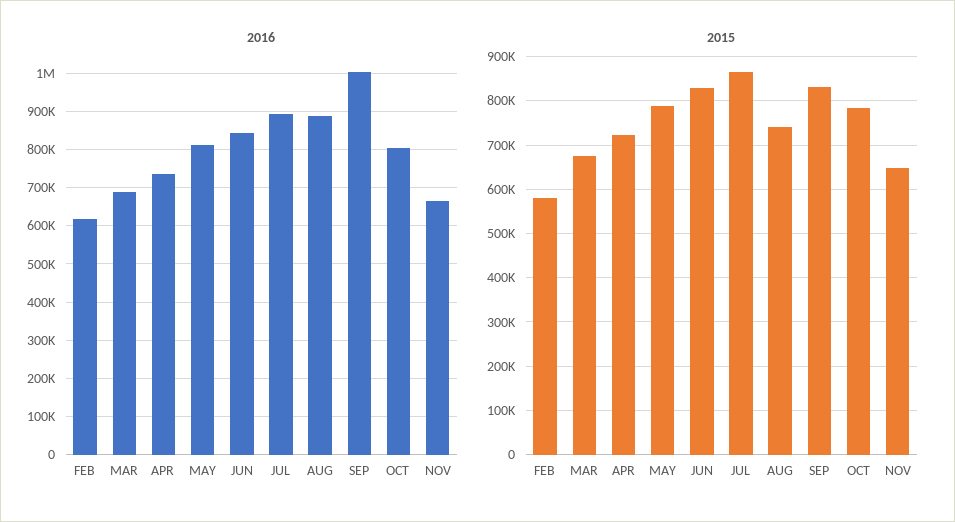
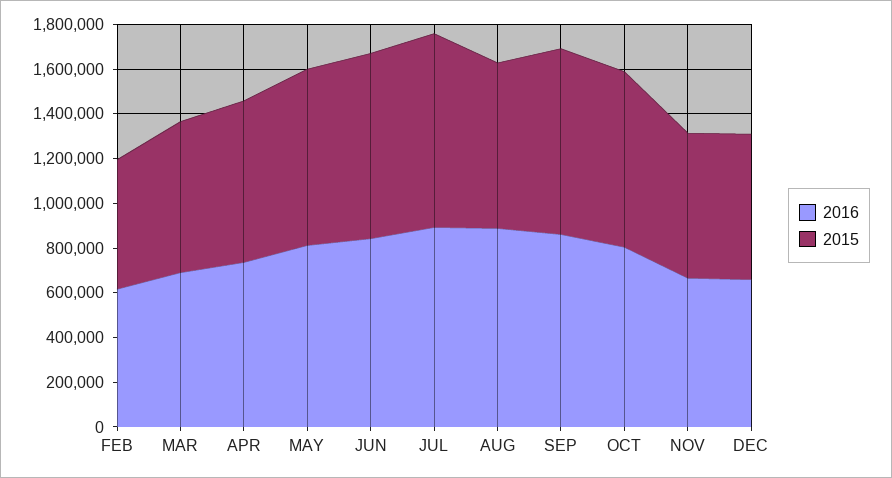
2016, SEP: 1000000 -> 850000
2016, DEC: none -> 650000
2015, DEC: none -> 650000

